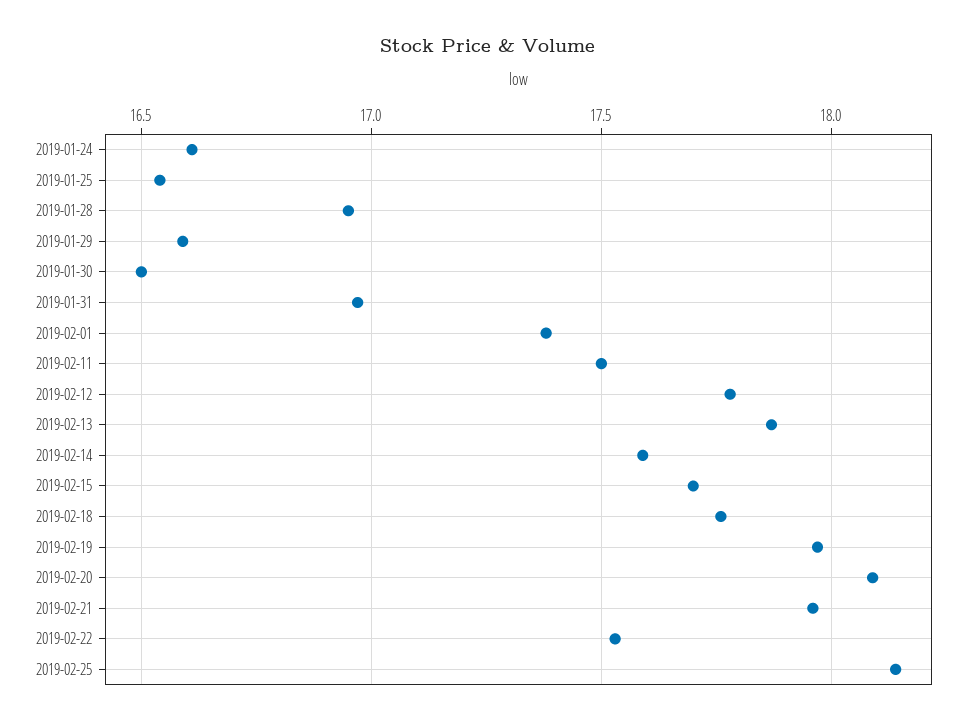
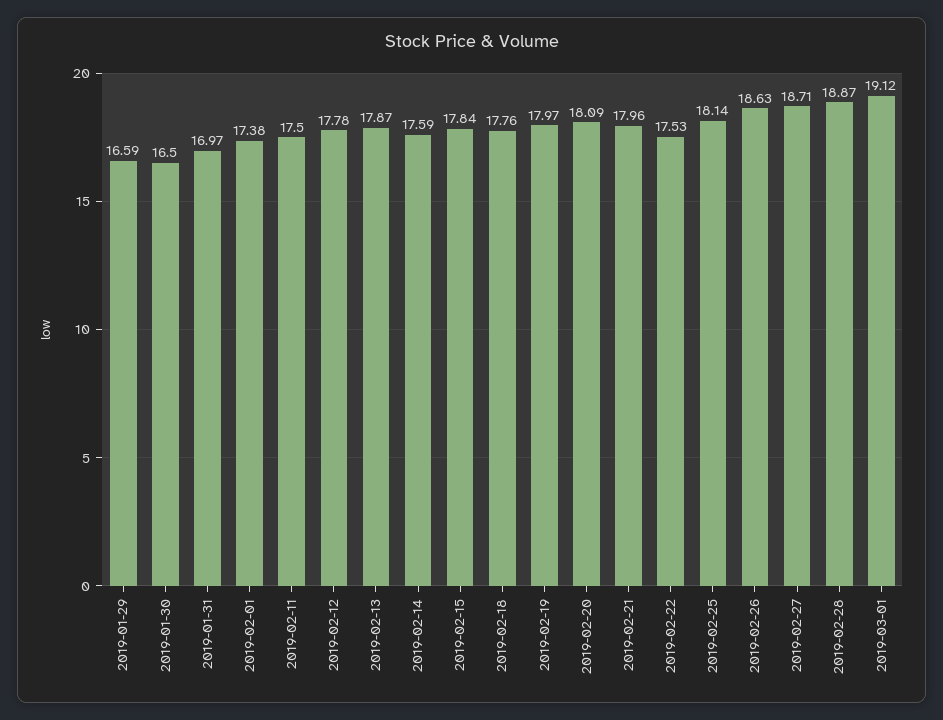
2019-01-24: 16.6 -> none
2019-01-25: 16.55 -> none
2019-01-28: 16.95 -> none
2019-02-15: 17.7 -> 17.84
2019-02-26: none -> 18.63
2019-02-27: none -> 18.71
2019-02-28: none -> 18.87
2019-03-01: none -> 19.12

